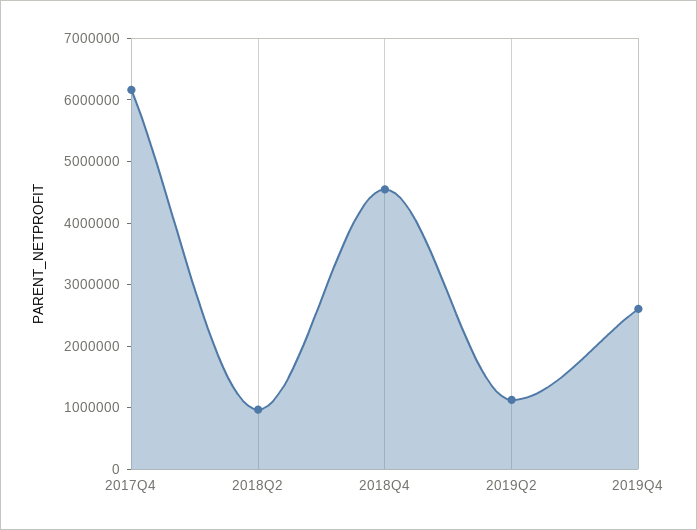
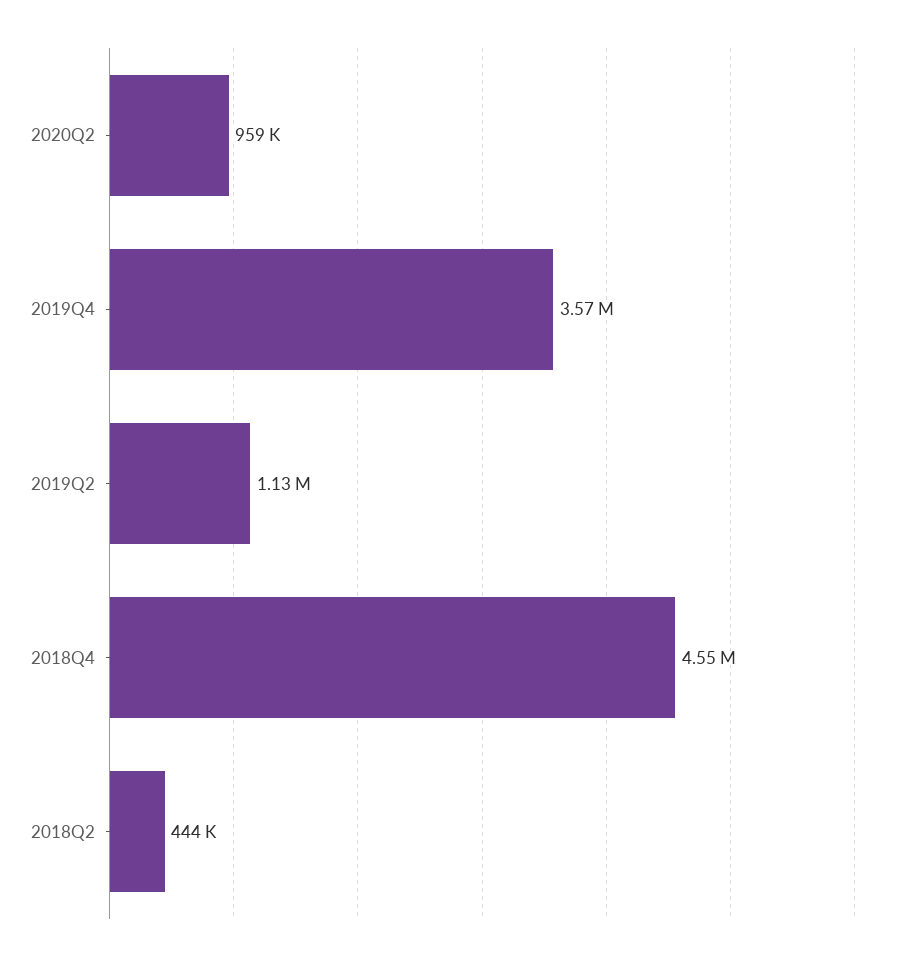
2017Q4: 6200000 -> none
2018Q2: 1000000 -> 444000
2019Q4: 2600000 -> 3570000
2020Q2: none -> 959000

